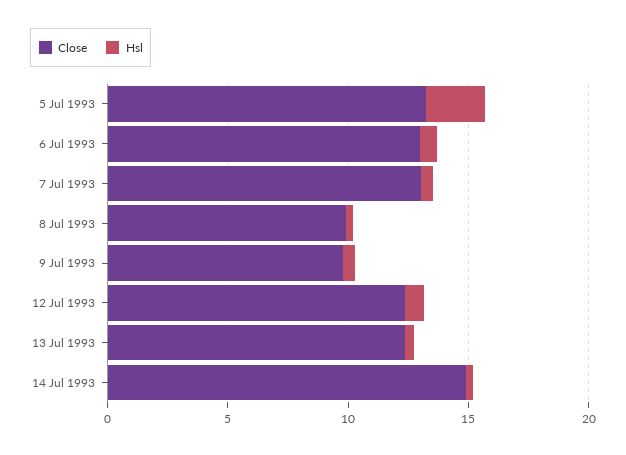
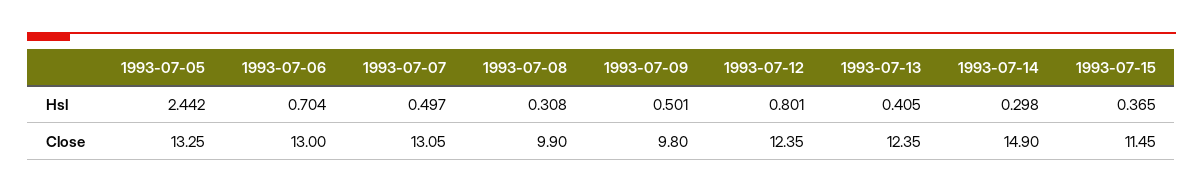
Hsl, 1993-07-15: none -> 0.365
Close, 1993-07-15: none -> 11.45

